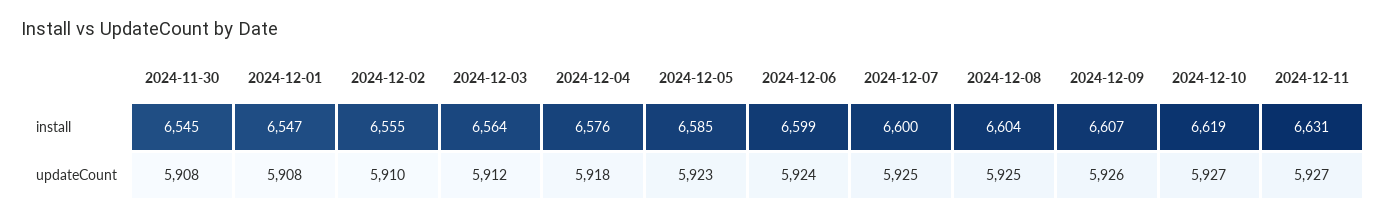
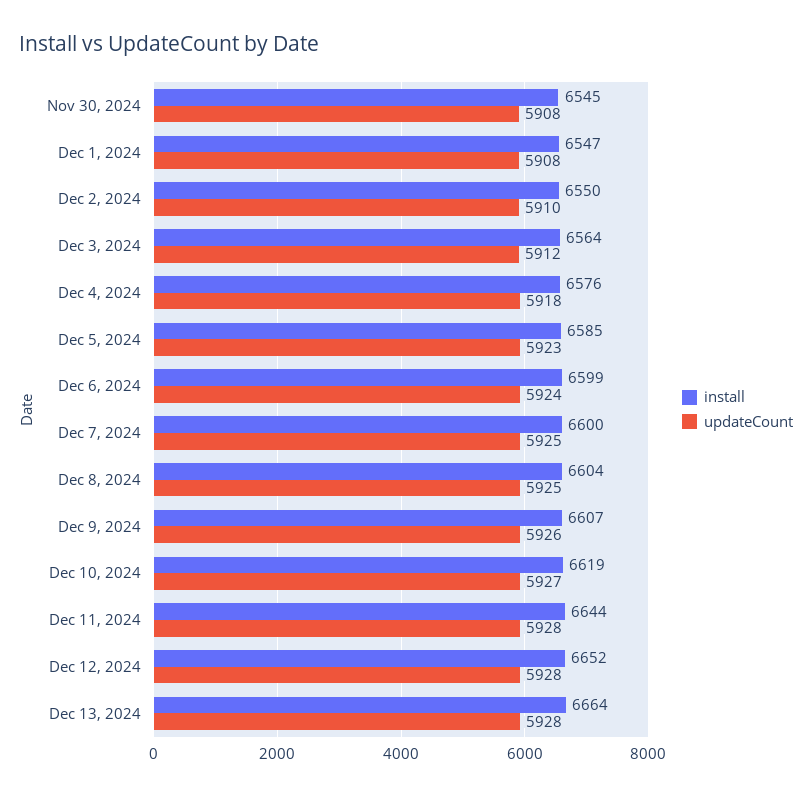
install, 2024-12-02: 6555 -> 6550
install, 2024-12-11: 6631 -> 6644
updateCount, 2024-12-11: 5927 -> 5928
install, Dec 12, 2024: none -> 6652
updateCount, Dec 12, 2024: none -> 5928
install, Dec 13, 2024: none -> 6664
updateCount, Dec 13, 2024: none -> 5928

